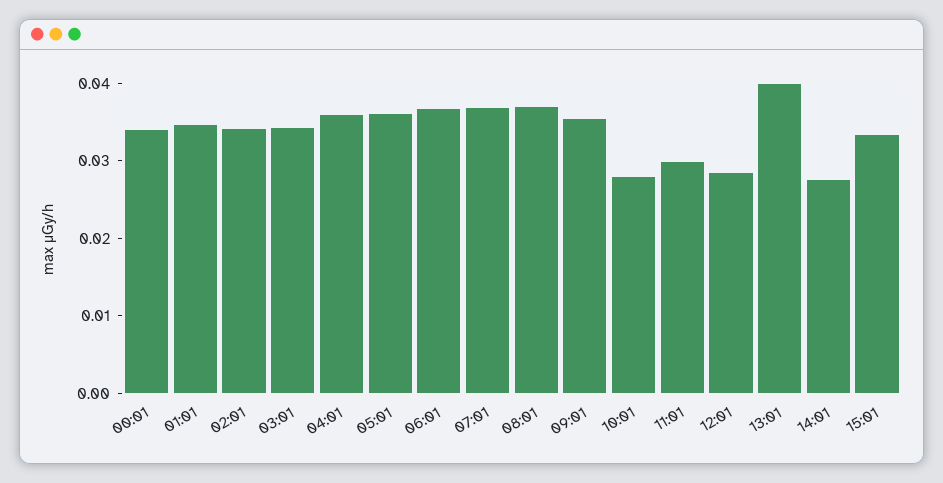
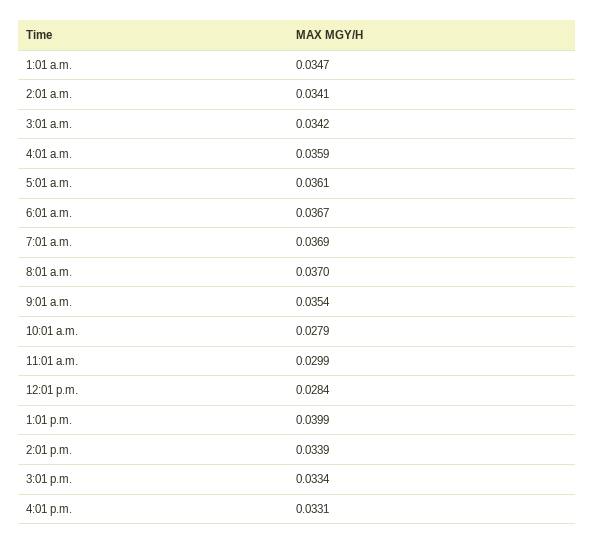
00:01: 0.034 -> none
14:01: 0.028 -> 0.0339
4:01 p.m.: none -> 0.0331

